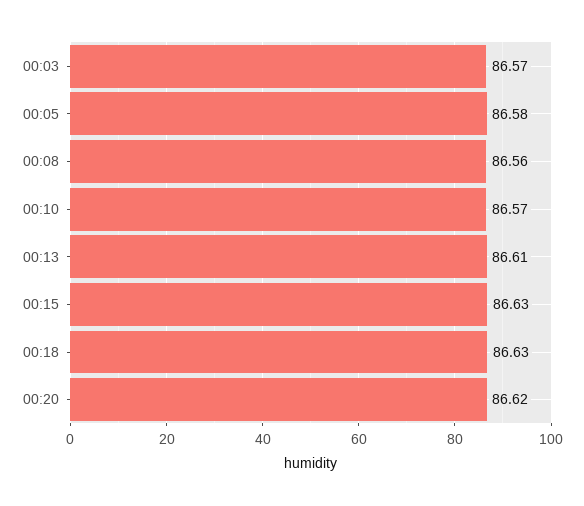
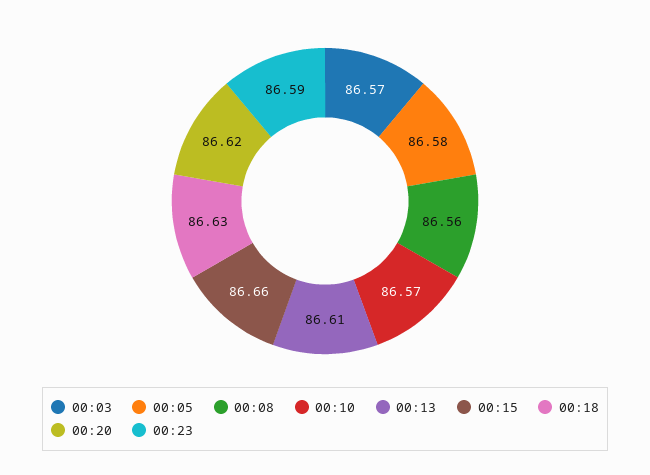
00:15: 86.63 -> 86.66
00:23: none -> 86.59

